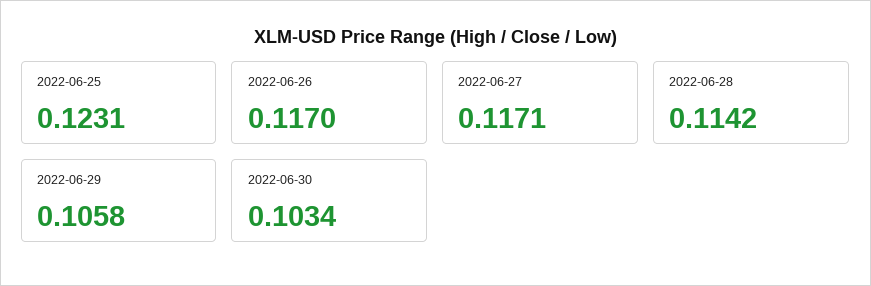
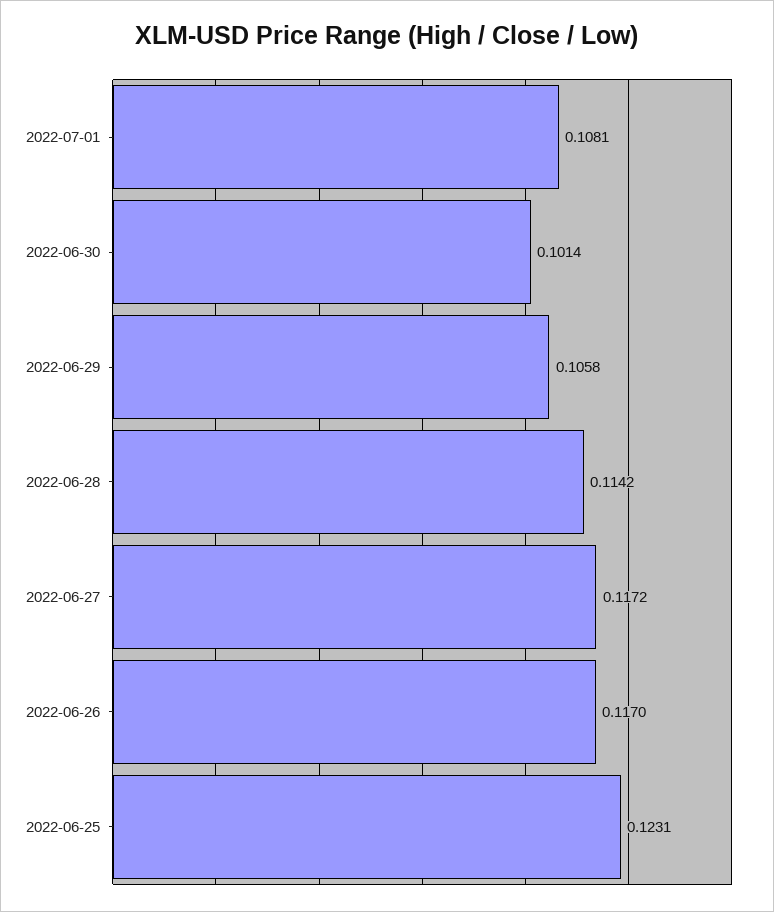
2022-06-27: 0.1171 -> 0.1172
2022-06-30: 0.1034 -> 0.1014
2022-07-01: none -> 0.1081

